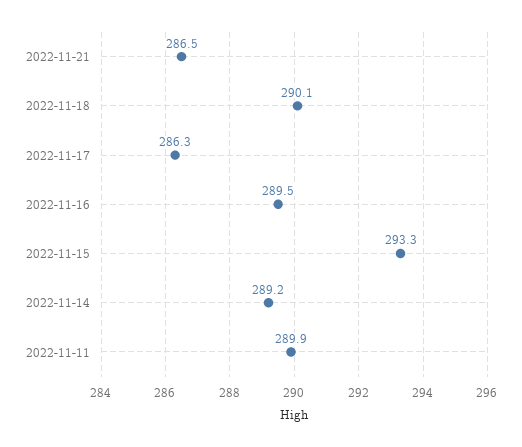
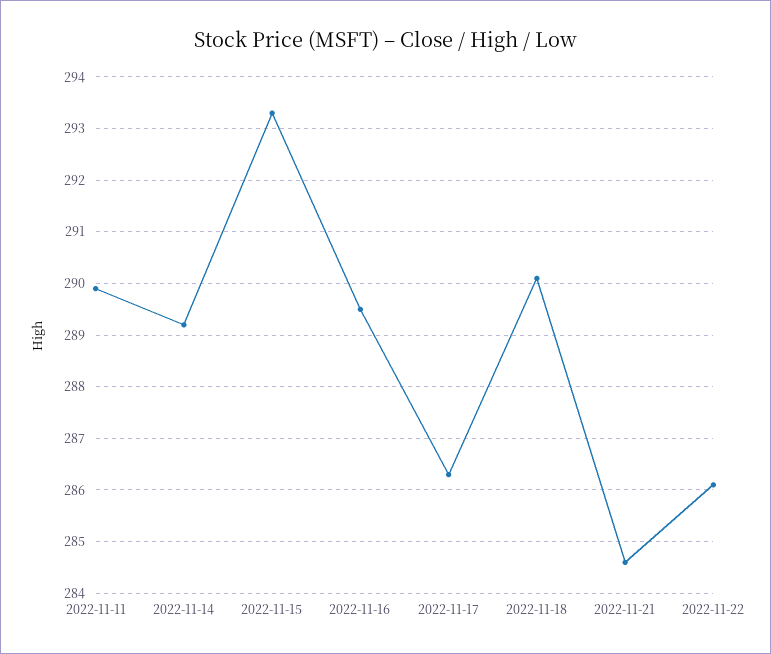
2022-11-21: 286.5 -> 284.5
2022-11-22: none -> 286

